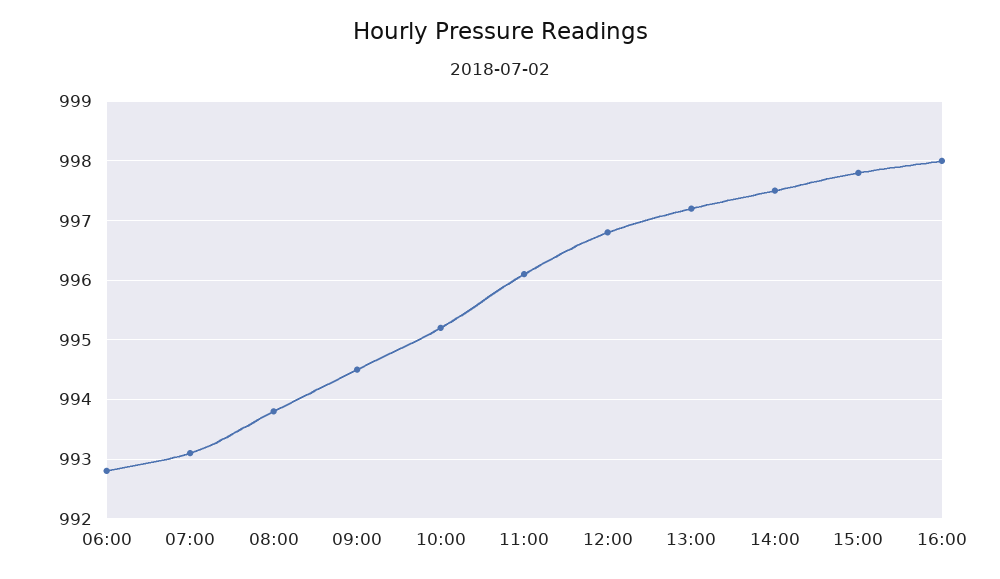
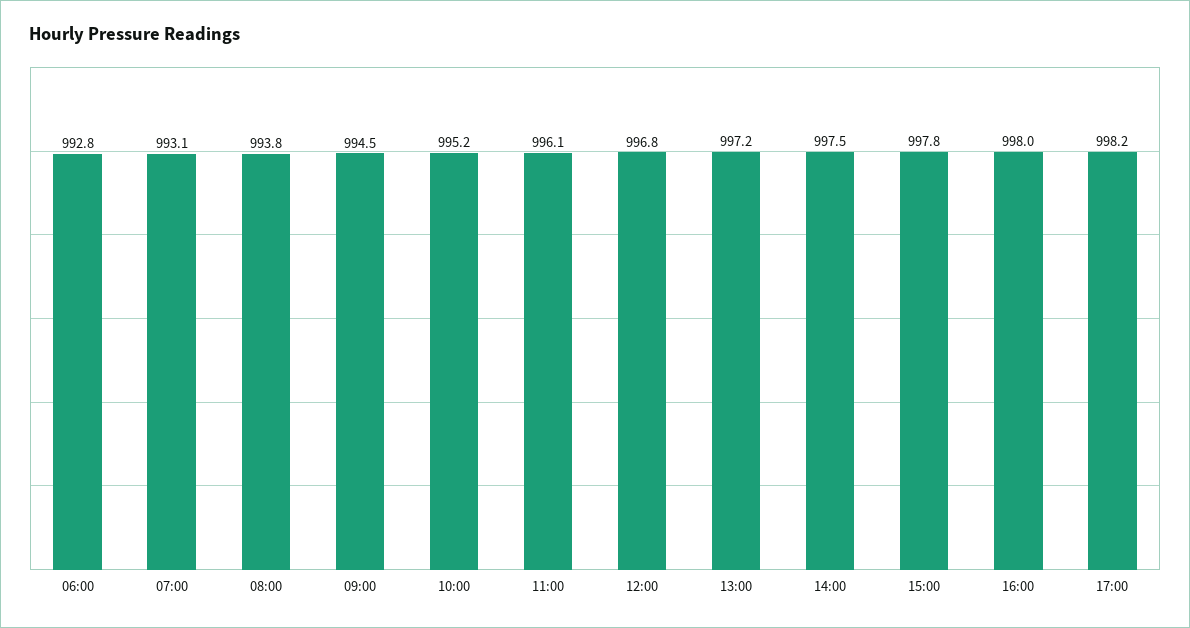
17:00: none -> 998.2

